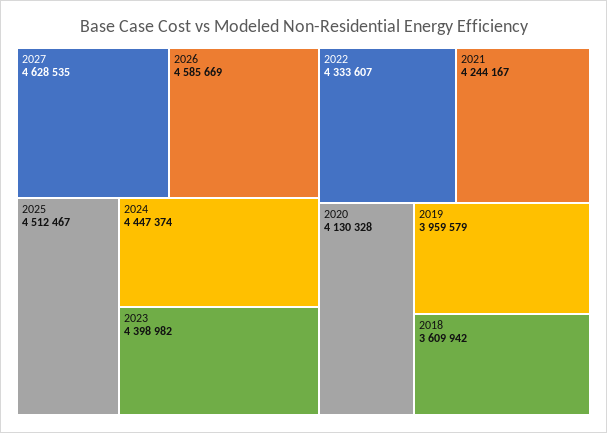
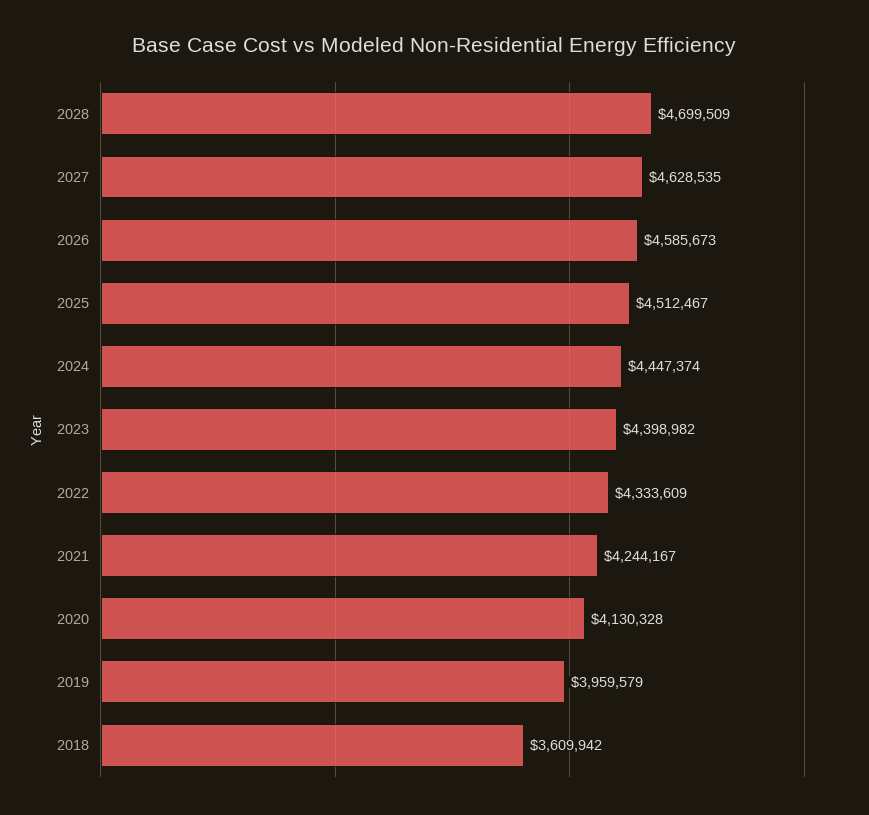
2026: 4585669 -> 4585673
2022: 4333607 -> 4333609
2028: none -> 4699509

